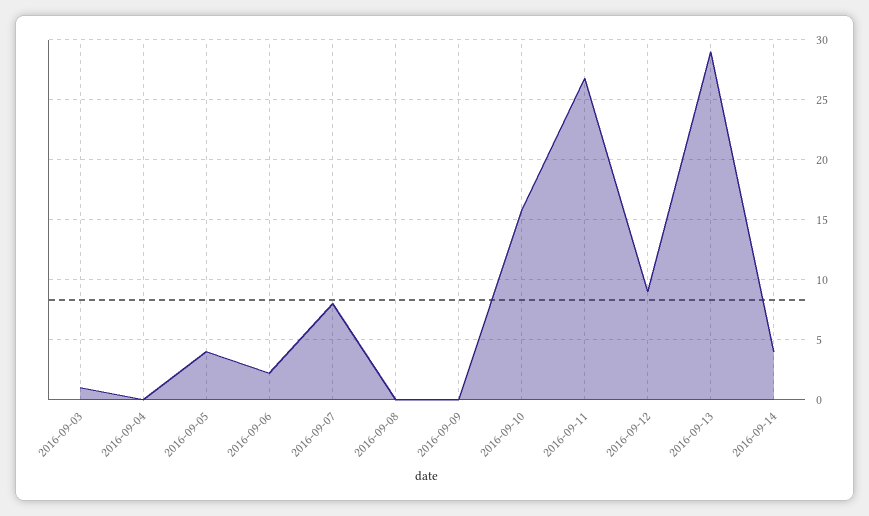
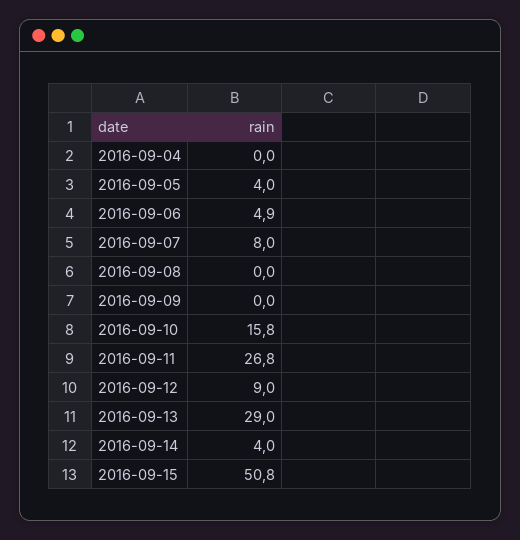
2016-09-03: 1 -> none
2016-09-06: 2 -> 4.9
2016-09-15: none -> 50.8

